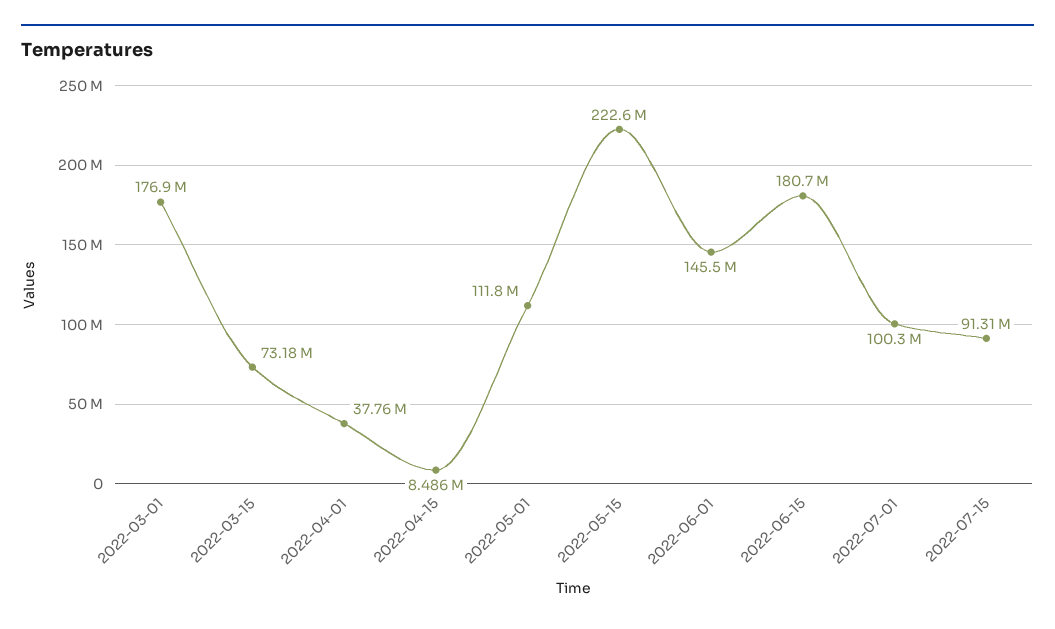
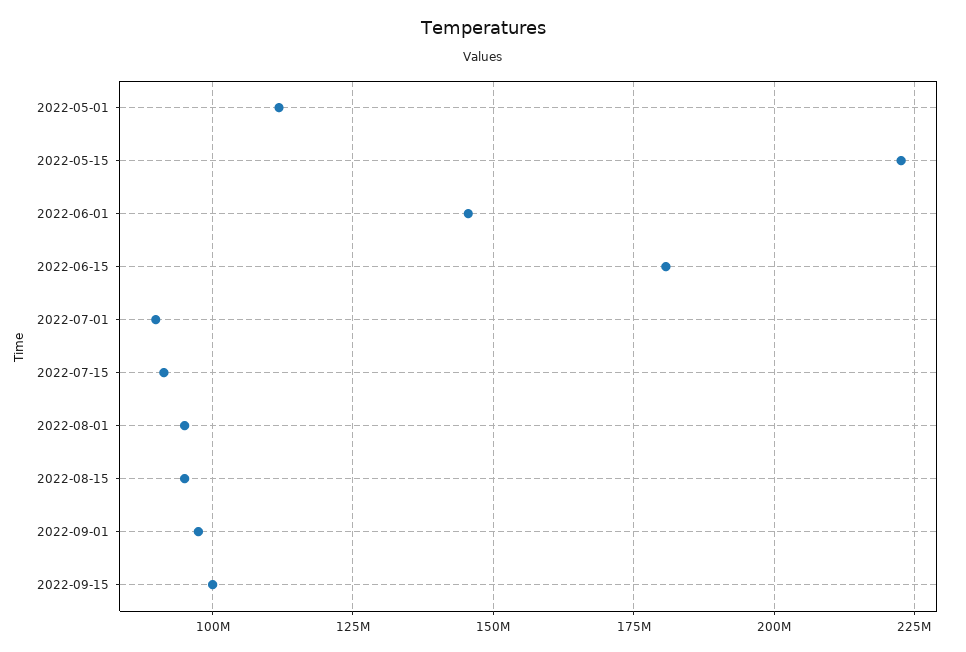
2022-03-01: 176900000 -> none
2022-03-15: 73180000 -> none
2022-04-01: 37760000 -> none
2022-04-15: 8486000 -> none
2022-07-01: 100300000 -> 90000000
2022-08-01: none -> 95000000
2022-08-15: none -> 95000000
2022-09-01: none -> 97500000
2022-09-15: none -> 100000000

